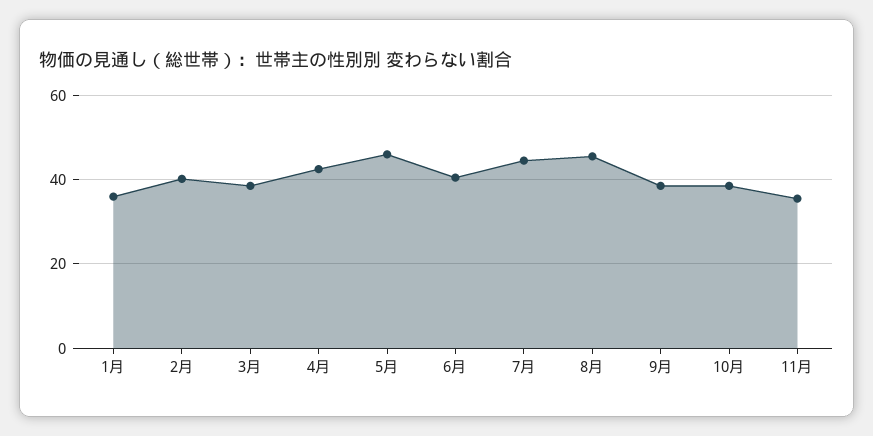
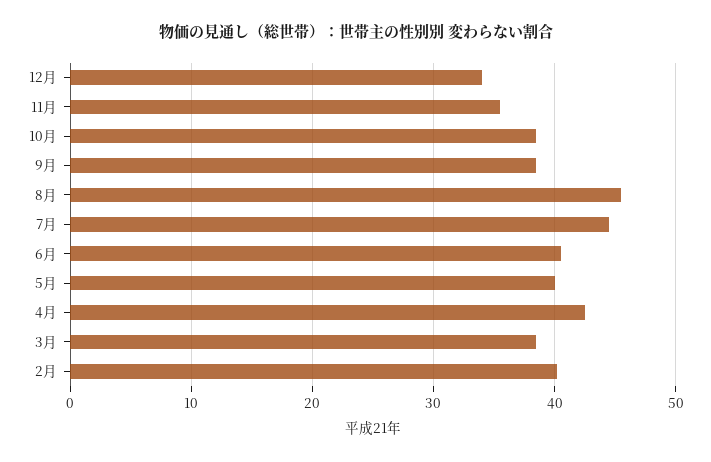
1月: 36 -> none
5月: 46 -> 40
12月: none -> 34

